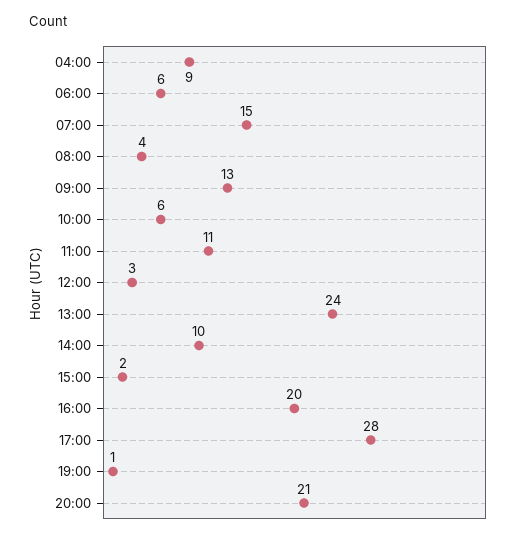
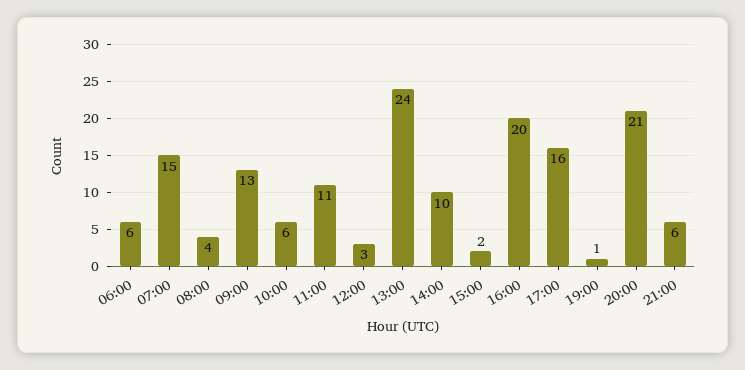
04:00: 9 -> none
17:00: 28 -> 16
21:00: none -> 6

